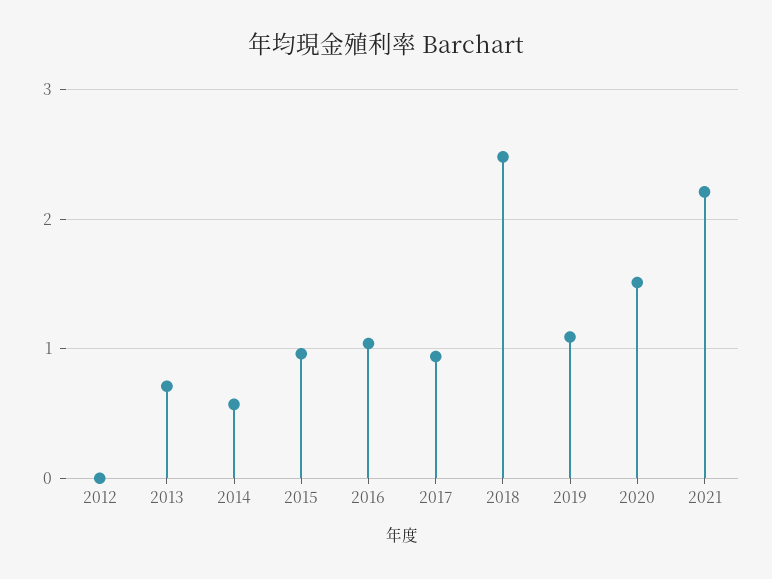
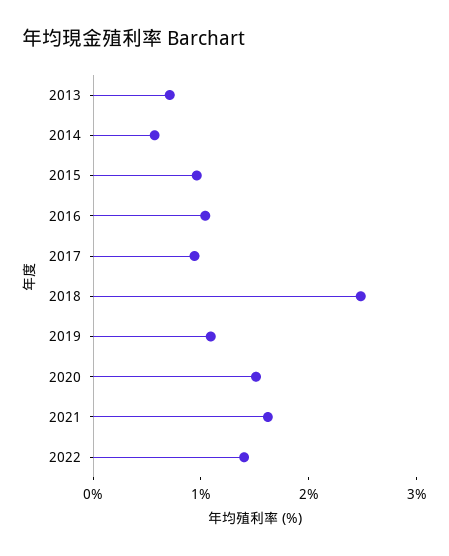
2012: 0 -> none
2021: 2.2 -> 1.6
2022: none -> 1.4

